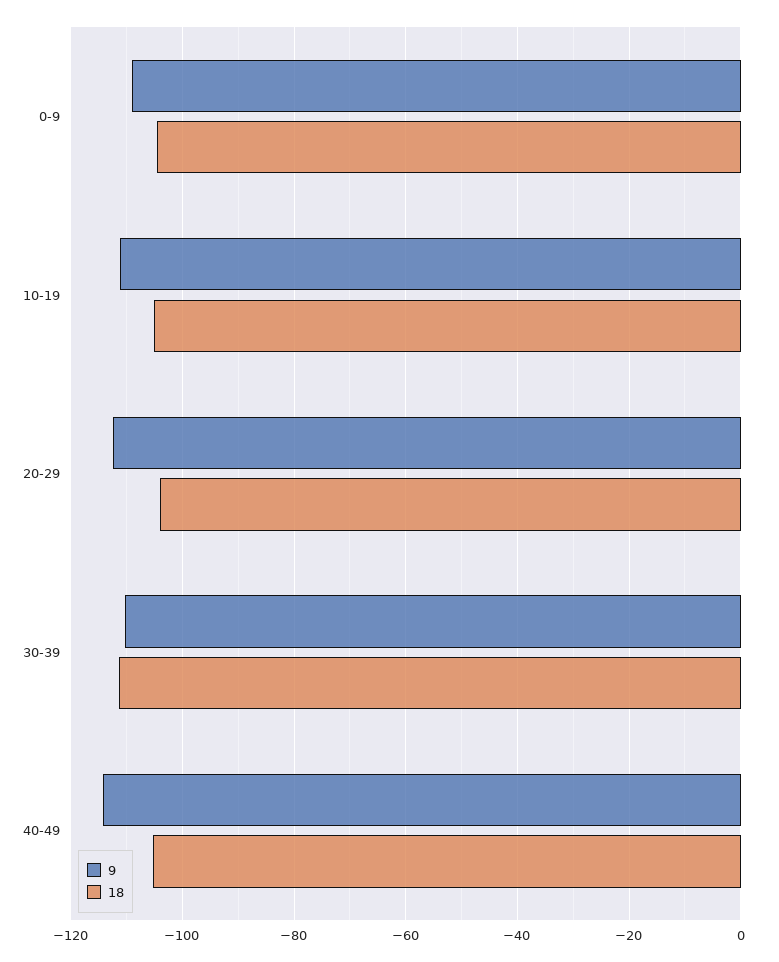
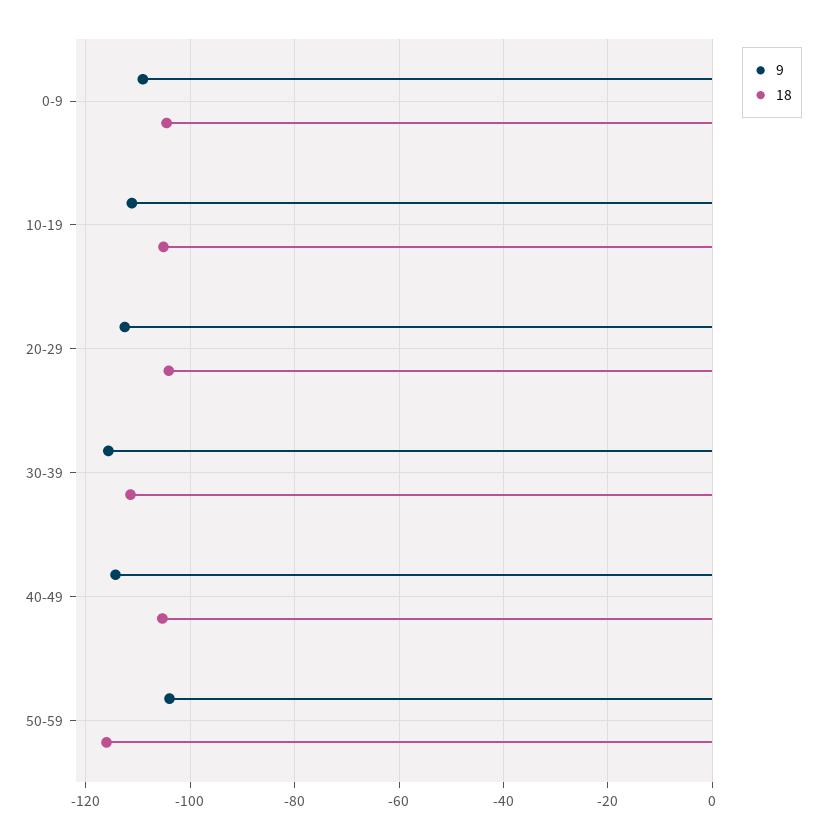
9, 30-39: -110 -> -116
9, 50-59: none -> -104
18, 50-59: none -> -116

